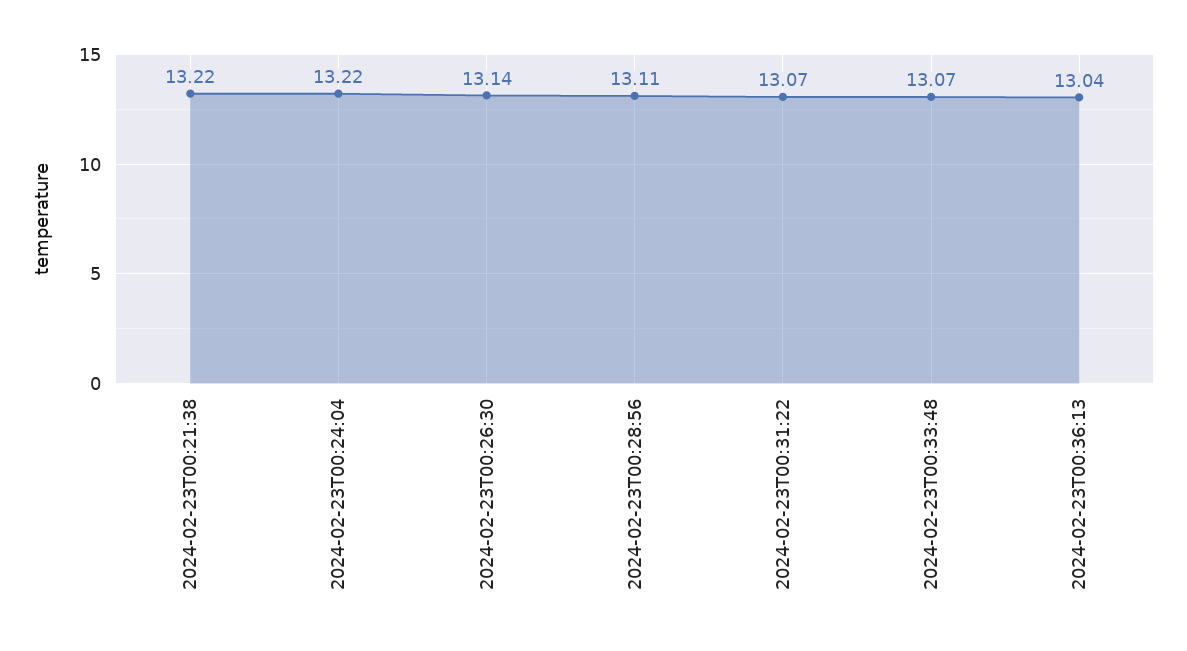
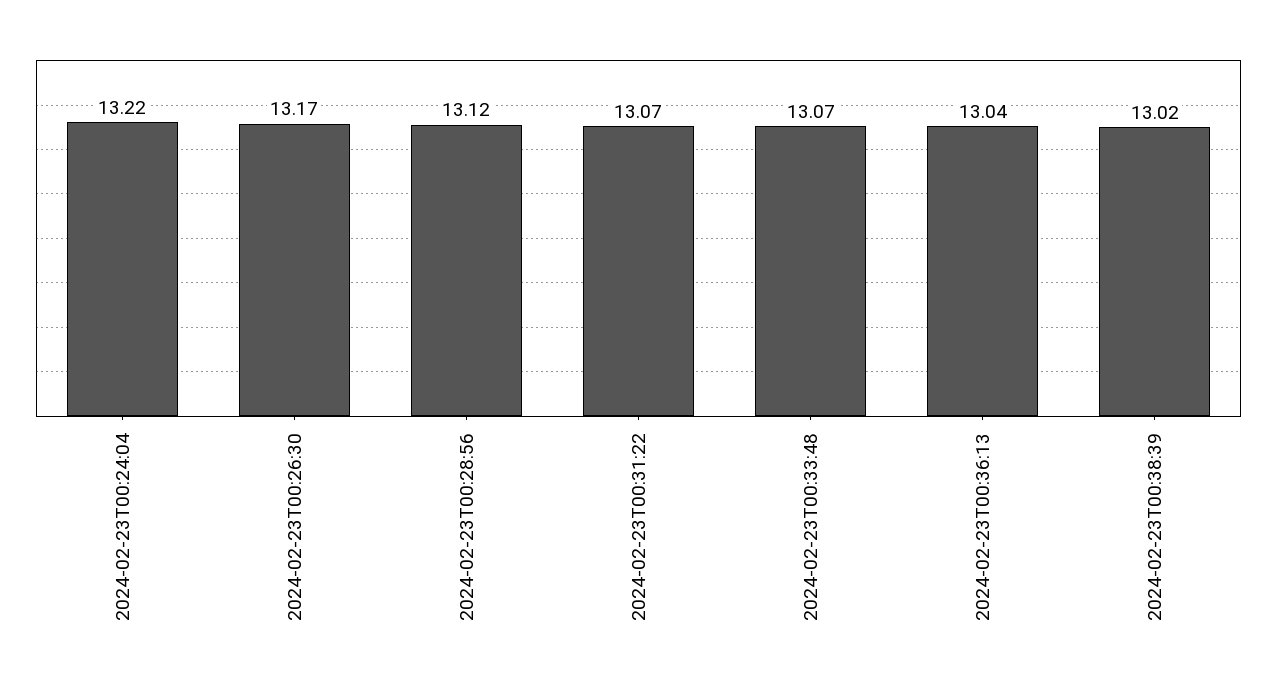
2024-02-23T00:21:38: 13.22 -> none
2024-02-23T00:26:30: 13.14 -> 13.17
2024-02-23T00:28:56: 13.11 -> 13.12
2024-02-23T00:38:39: none -> 13.02

